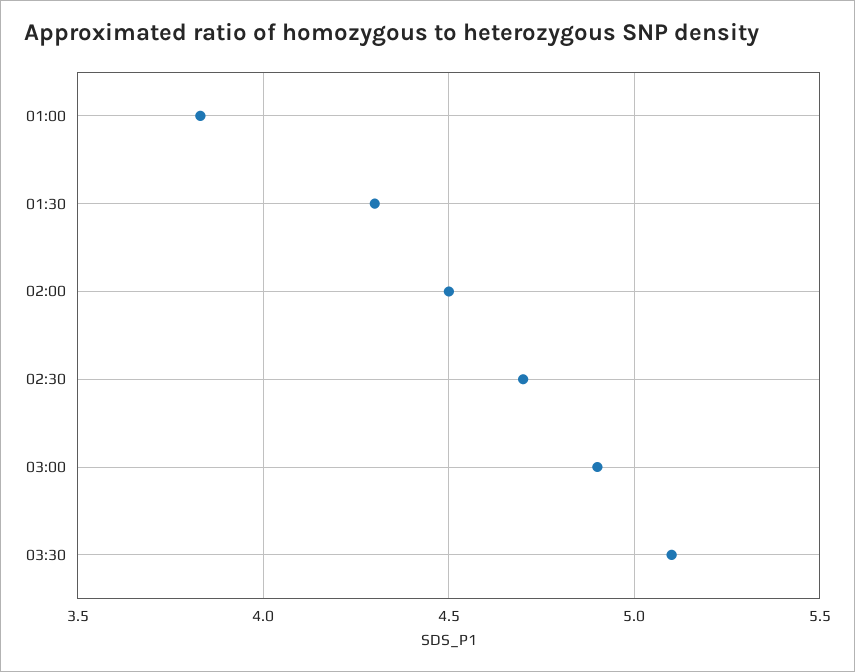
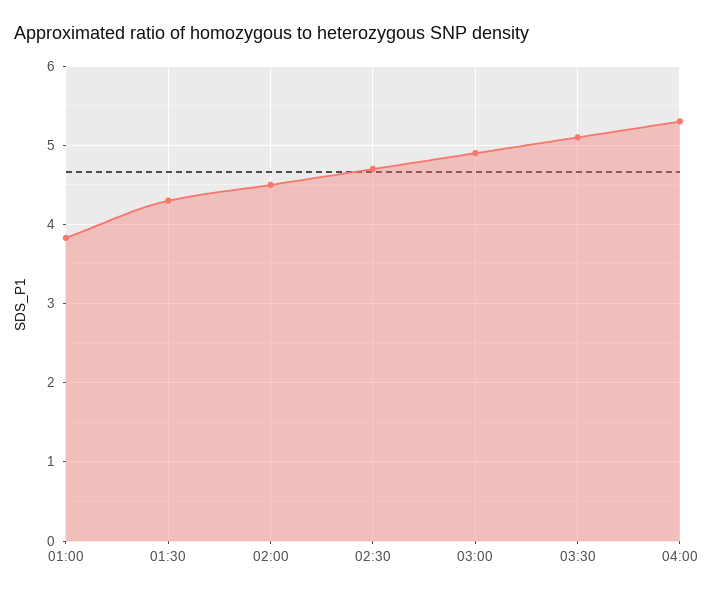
04:00: none -> 5.3

